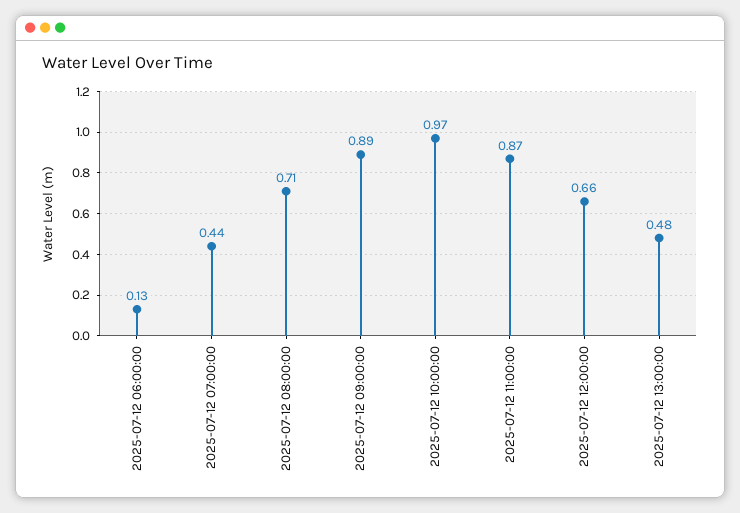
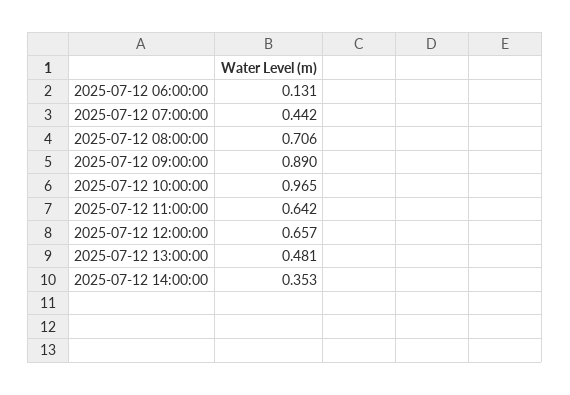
2025-07-12 11:00:00: 0.87 -> 0.642
2025-07-12 14:00:00: none -> 0.353

